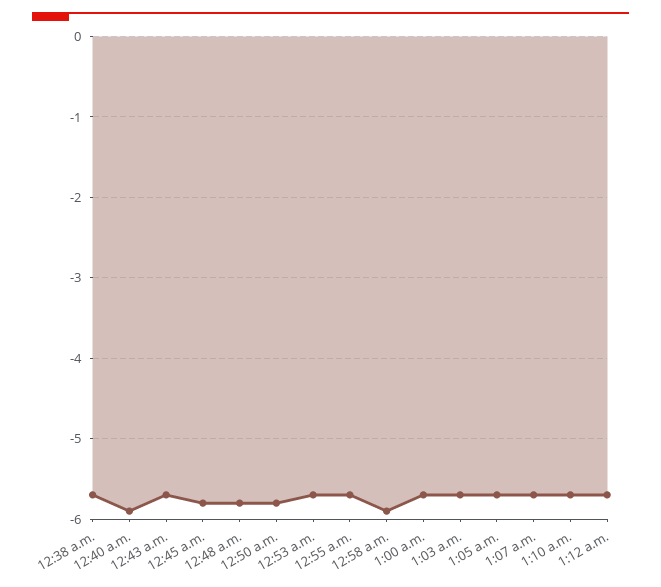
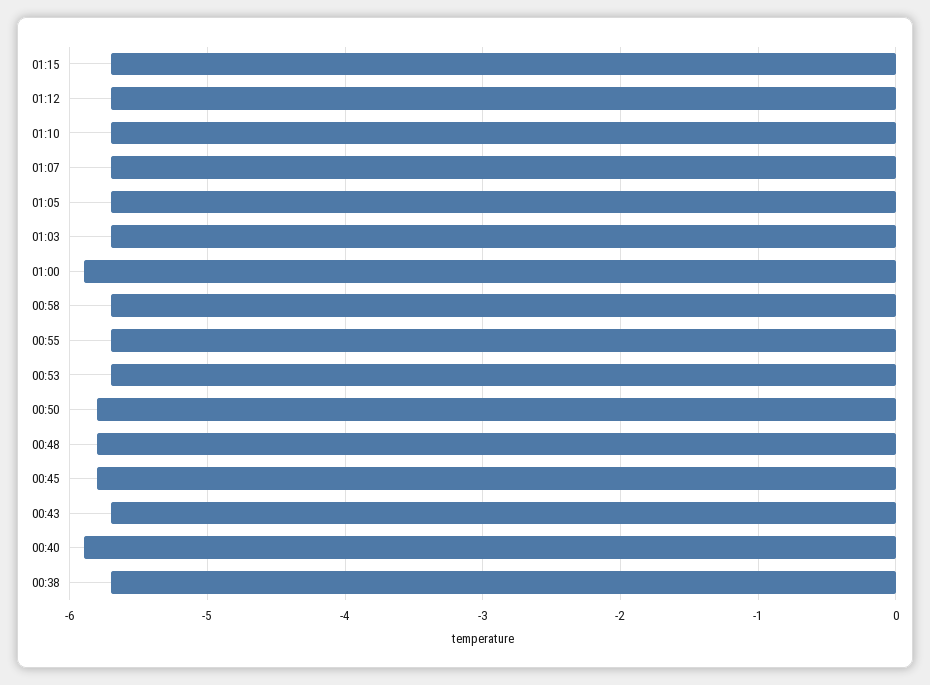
12:58 a.m.: -5.9 -> -5.7
1:00 a.m.: -5.7 -> -5.9
01:15: none -> -5.7

